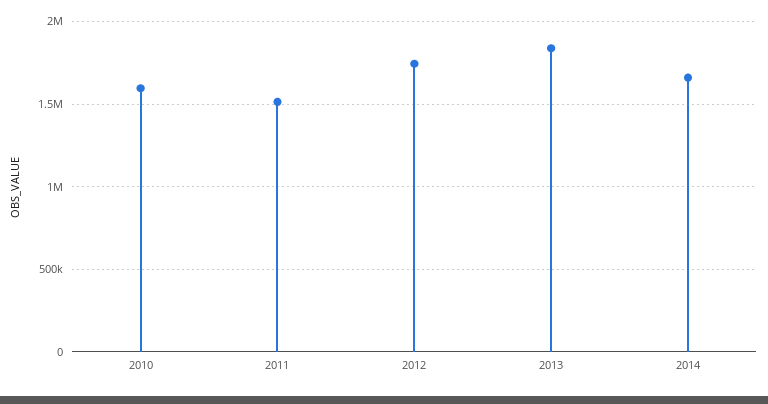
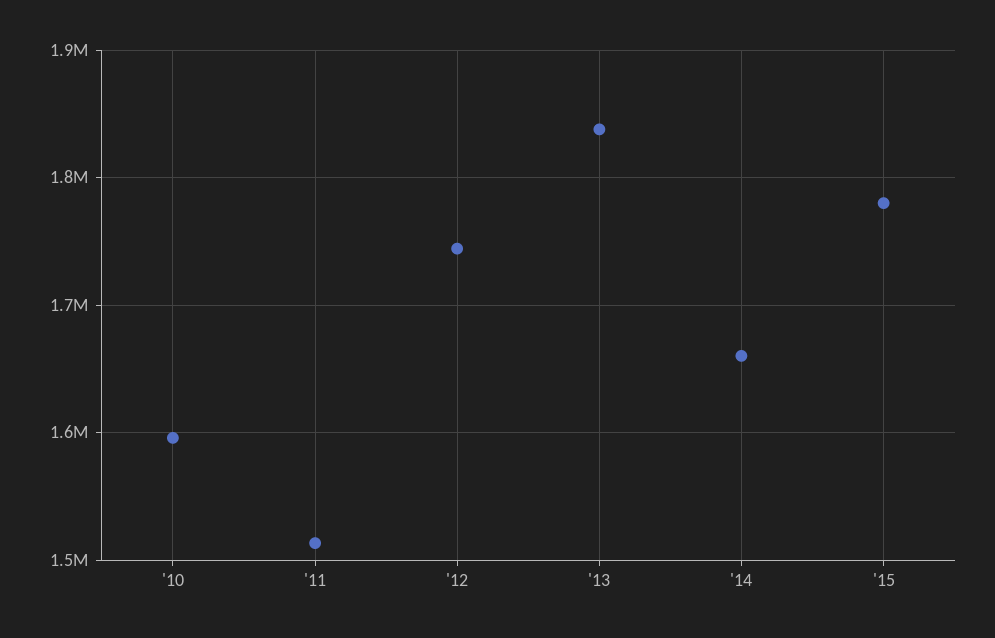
'15: none -> 1780000

